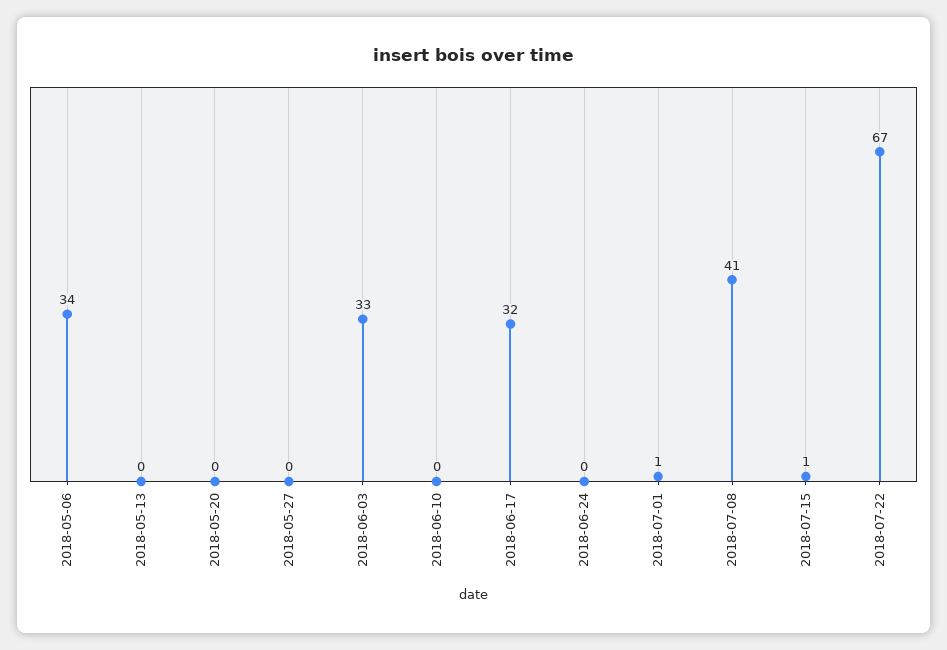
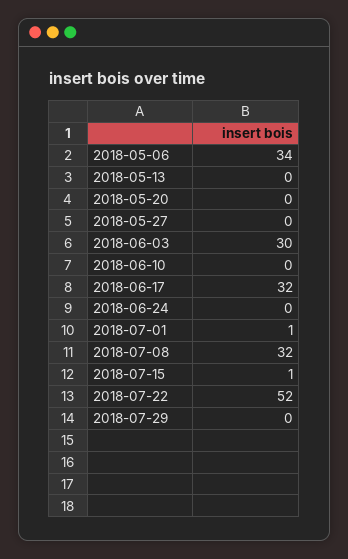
2018-06-03: 33 -> 30
2018-07-08: 41 -> 32
2018-07-22: 67 -> 52
2018-07-29: none -> 0

